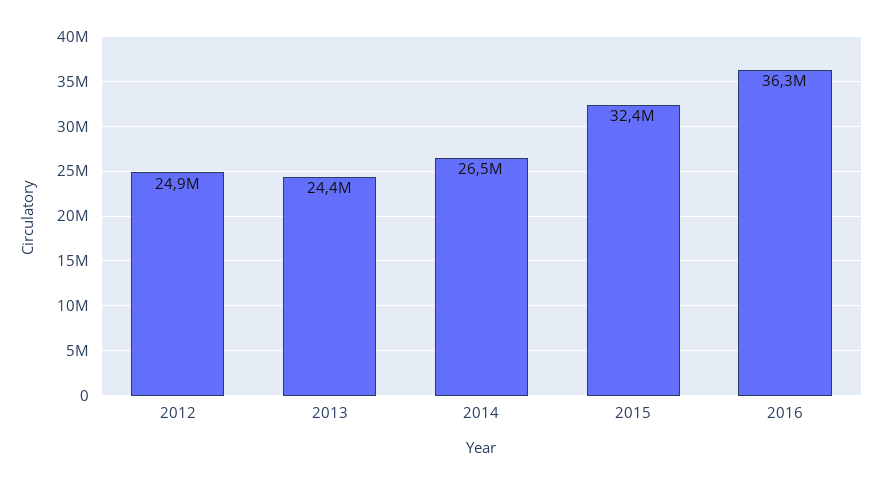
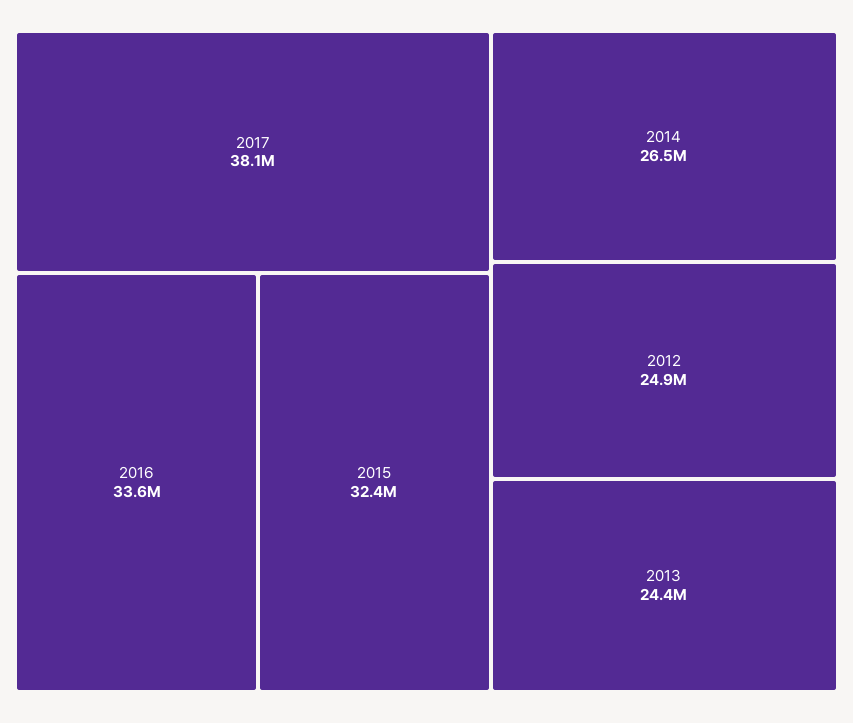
2016: 36300000 -> 33600000
2017: none -> 38100000

